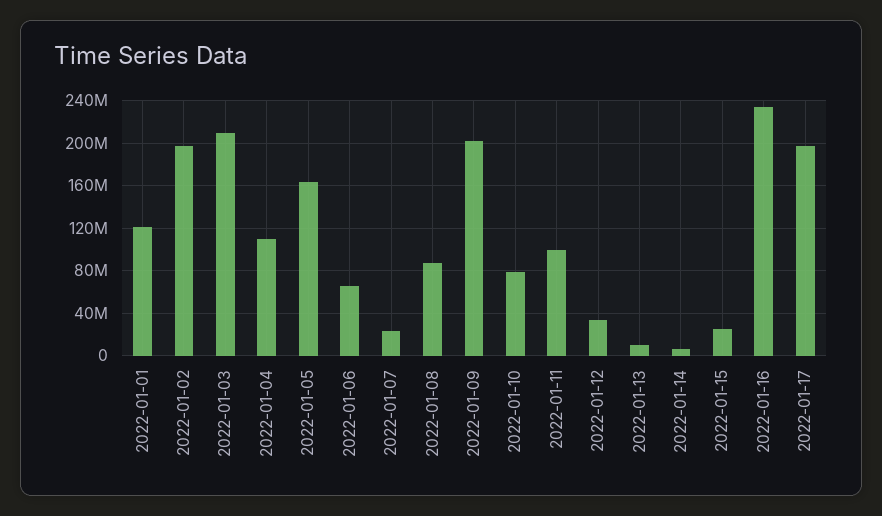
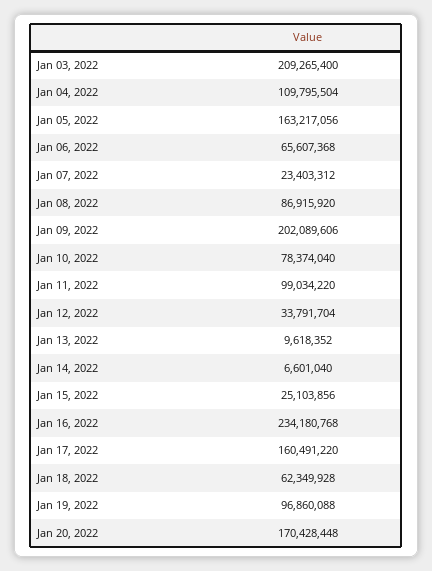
2022-01-01: 120000000 -> none
2022-01-02: 200000000 -> none
2022-01-17: 200000000 -> 160491220
Jan 18, 2022: none -> 62349928
Jan 19, 2022: none -> 96860088
Jan 20, 2022: none -> 170428448

